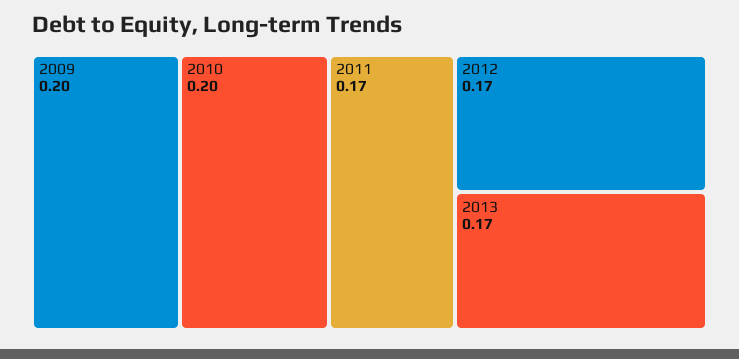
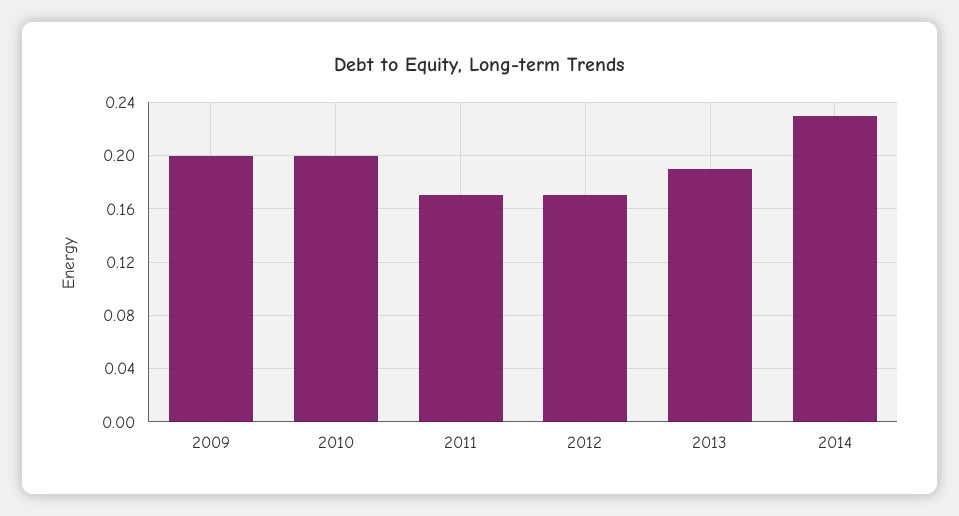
2013: 0.17 -> 0.19
2014: none -> 0.23

